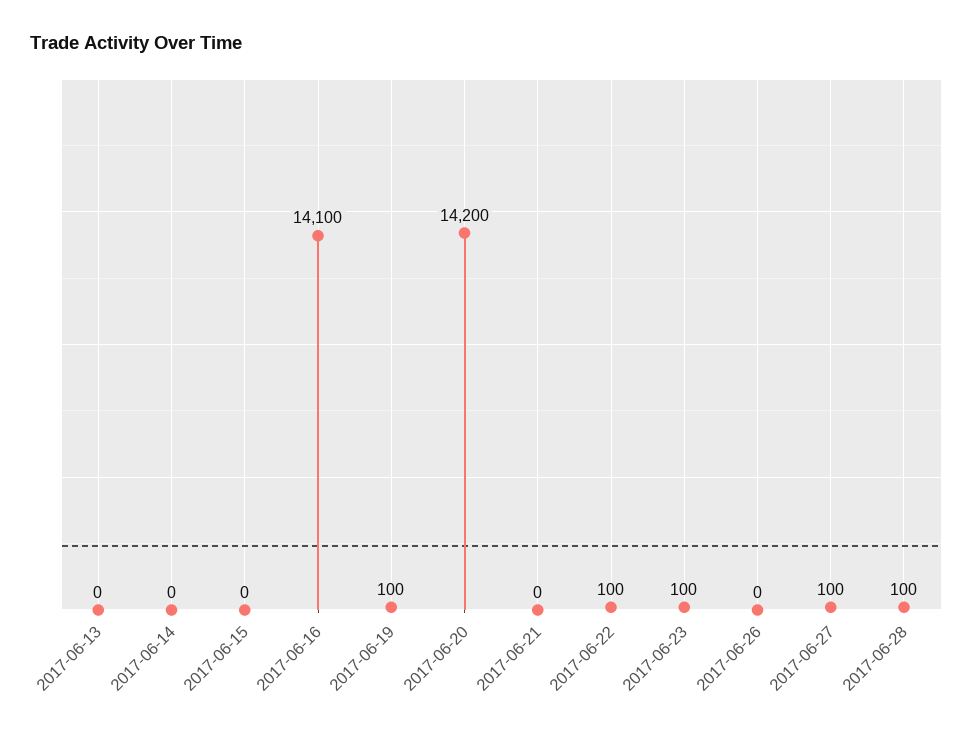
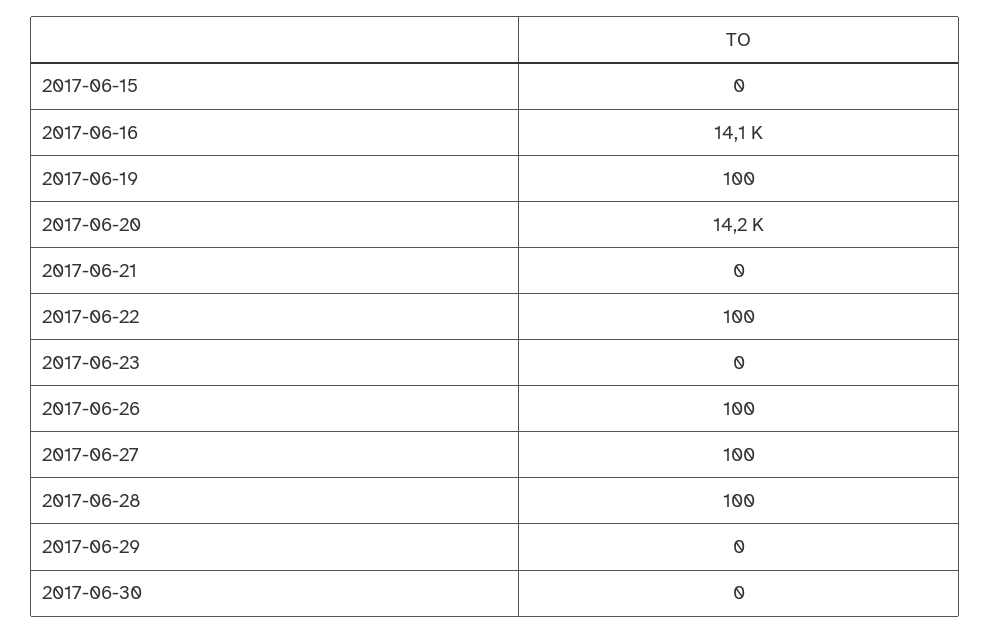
2017-06-13: 0 -> none
2017-06-14: 0 -> none
2017-06-23: 100 -> 0
2017-06-26: 0 -> 100
2017-06-29: none -> 0
2017-06-30: none -> 0

